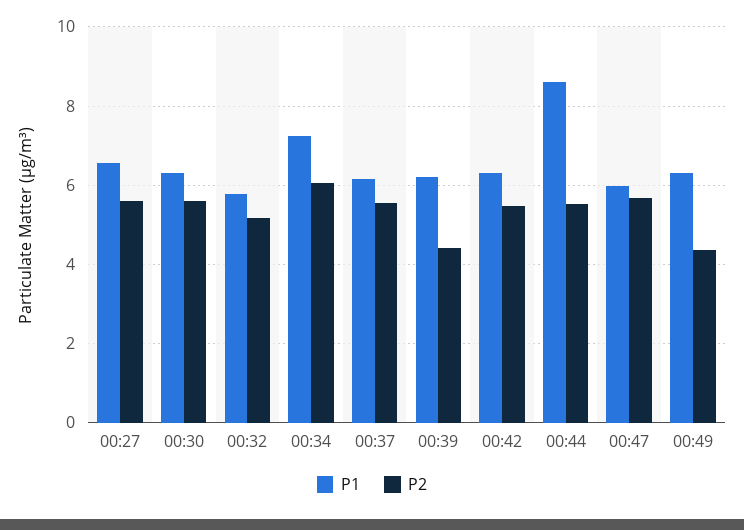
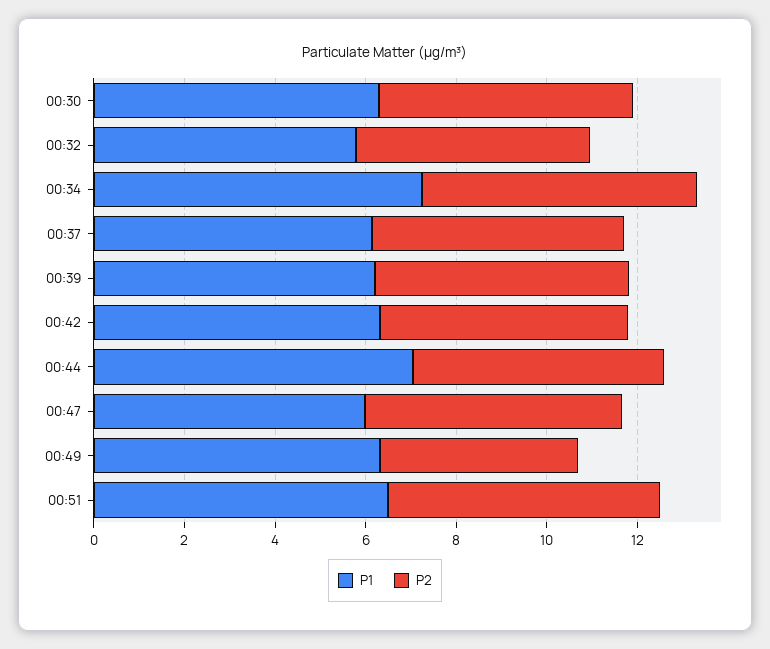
P1, 00:27: 6.6 -> none
P2, 00:27: 5.6 -> none
P2, 00:39: 4.4 -> 5.5
P1, 00:44: 8.6 -> 7
P1, 00:51: none -> 6.5
P2, 00:51: none -> 6

